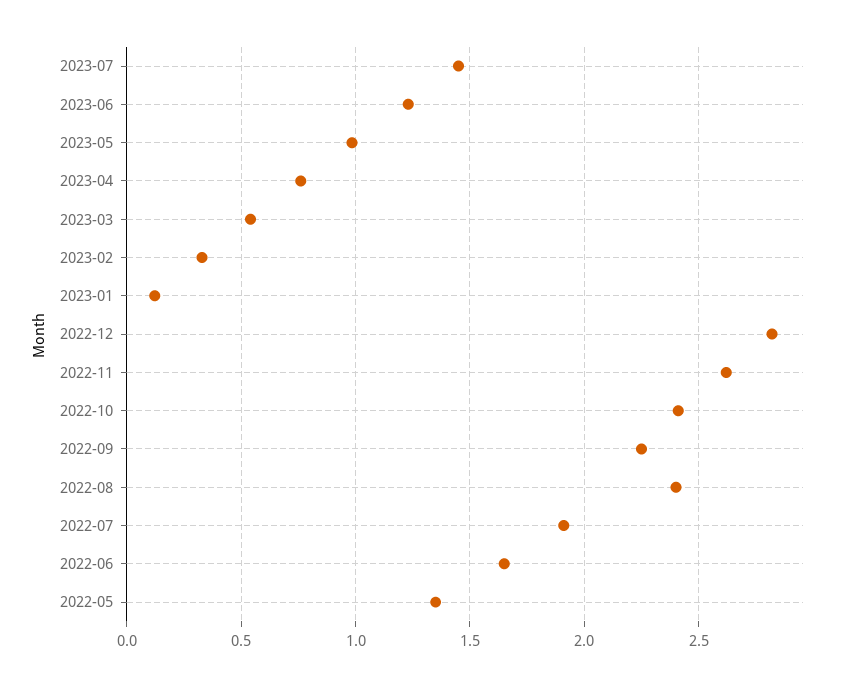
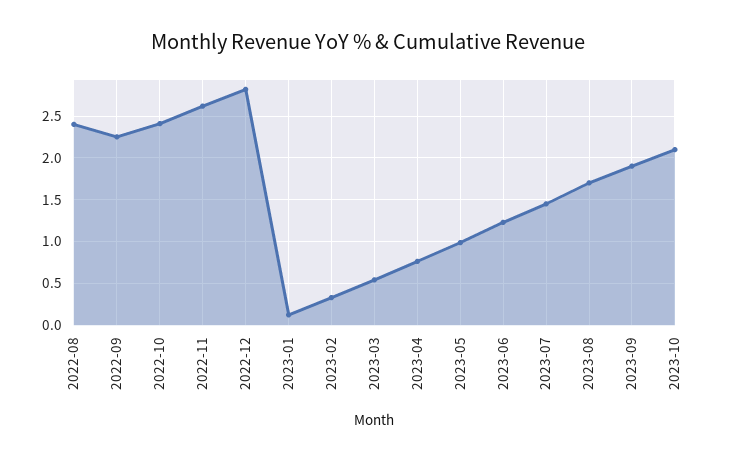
2022-07: 1.9 -> none
2022-06: 1.65 -> none
2022-05: 1.35 -> none
2023-08: none -> 1.7
2023-09: none -> 1.9
2023-10: none -> 2.1

